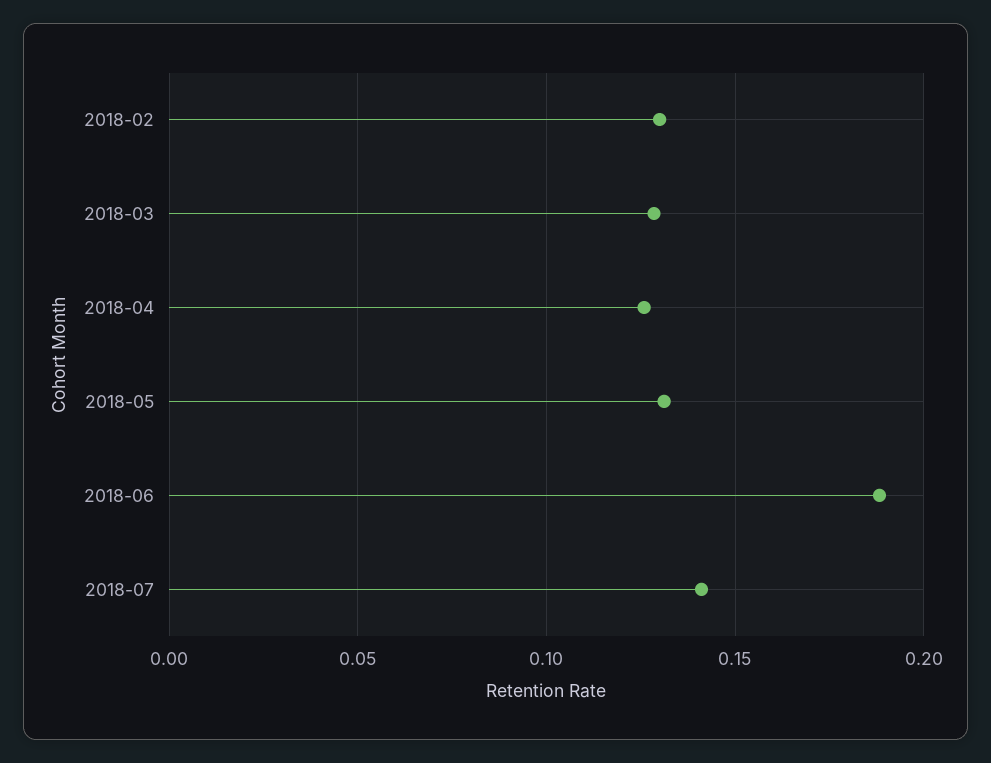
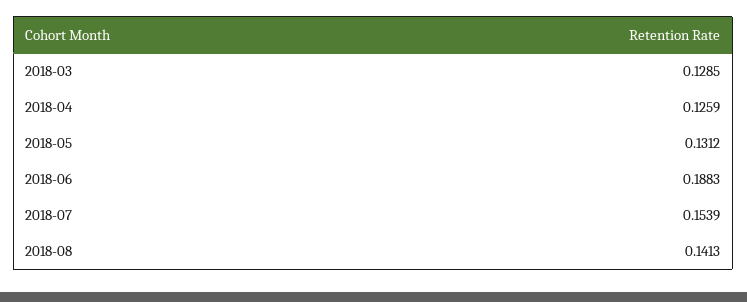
2018-02: 0.13 -> none
2018-07: 0.14 -> 0.1539
2018-08: none -> 0.1413

